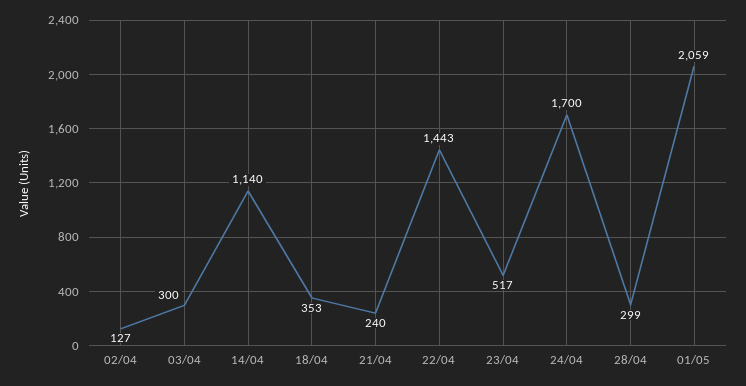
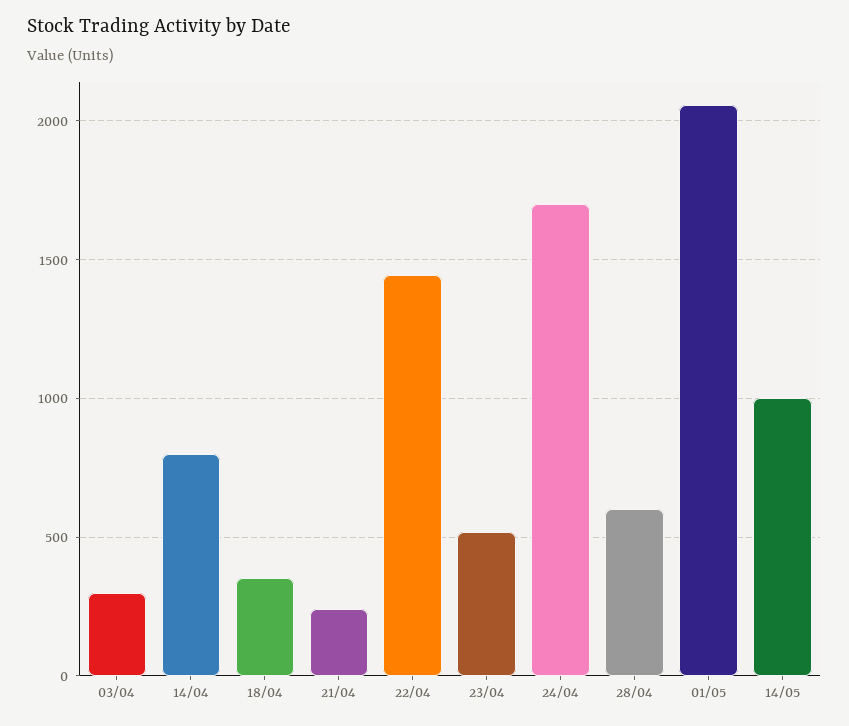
02/04: 127 -> none
14/04: 1140 -> 800
28/04: 299 -> 600
14/05: none -> 1000

